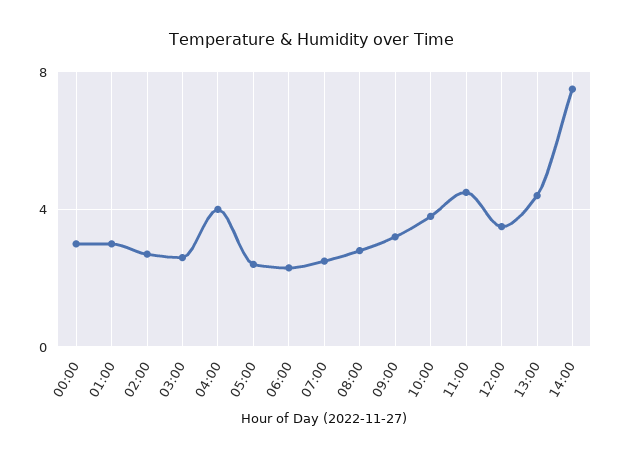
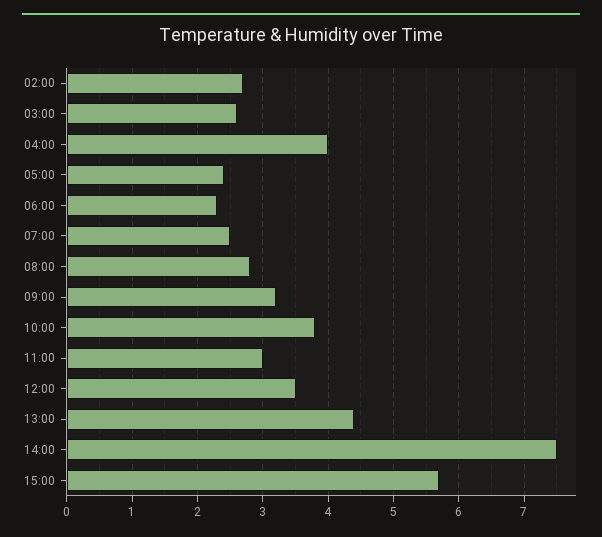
00:00: 3 -> none
01:00: 3 -> none
11:00: 4.5 -> 3
15:00: none -> 5.7

